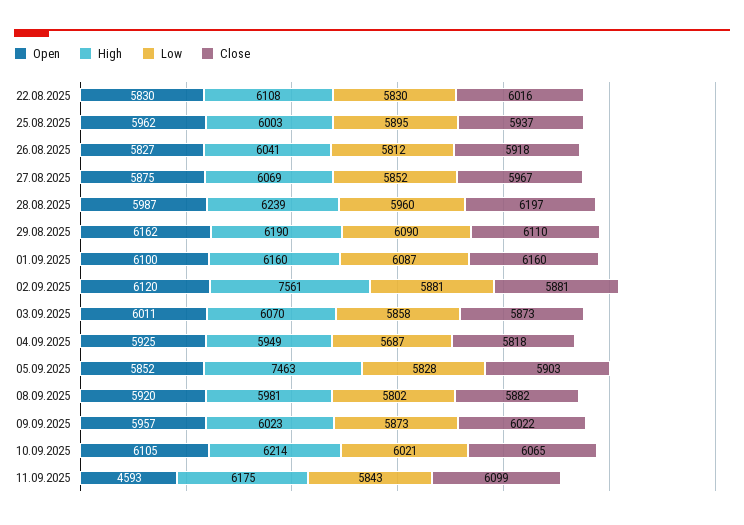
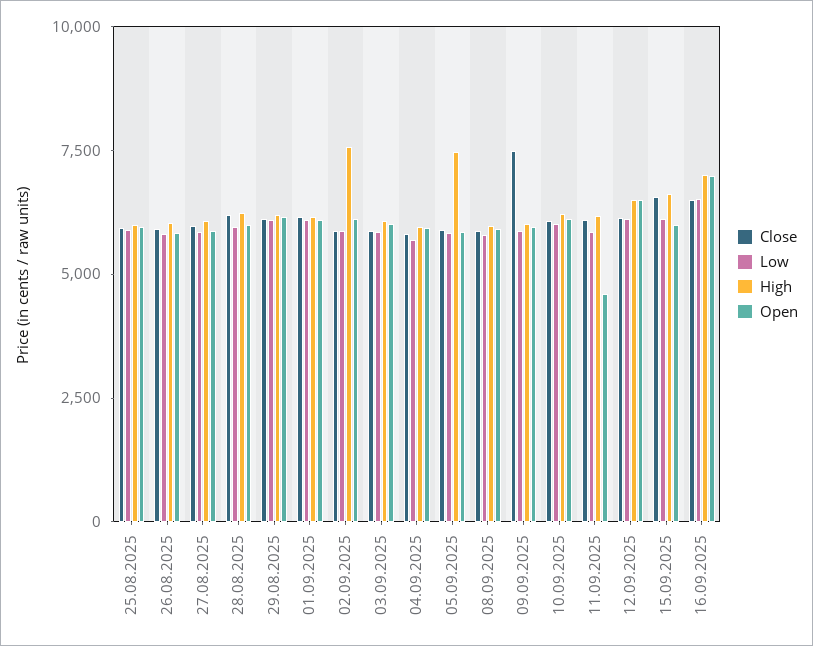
Open, 22.08.2025: 5830 -> none
High, 22.08.2025: 6108 -> none
Low, 22.08.2025: 5830 -> none
Close, 22.08.2025: 6016 -> none
Close, 09.09.2025: 6022 -> 7500
Close, 12.09.2025: none -> 6000
Low, 12.09.2025: none -> 6000
High, 12.09.2025: none -> 6500
Open, 12.09.2025: none -> 6500
Close, 15.09.2025: none -> 6500
Low, 15.09.2025: none -> 6000
High, 15.09.2025: none -> 6500
Open, 15.09.2025: none -> 6000
Close, 16.09.2025: none -> 6500
Low, 16.09.2025: none -> 6500
High, 16.09.2025: none -> 7000
Open, 16.09.2025: none -> 7000

